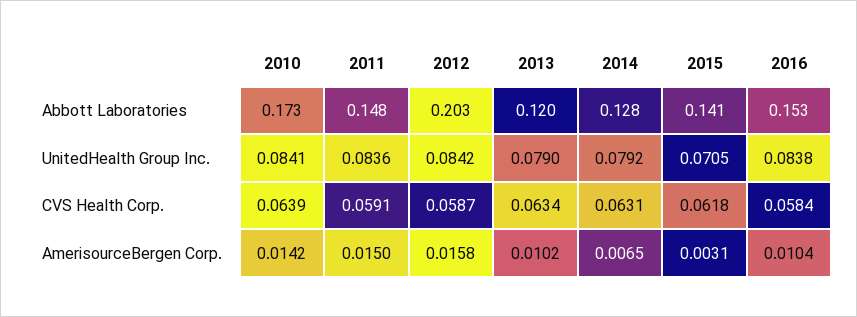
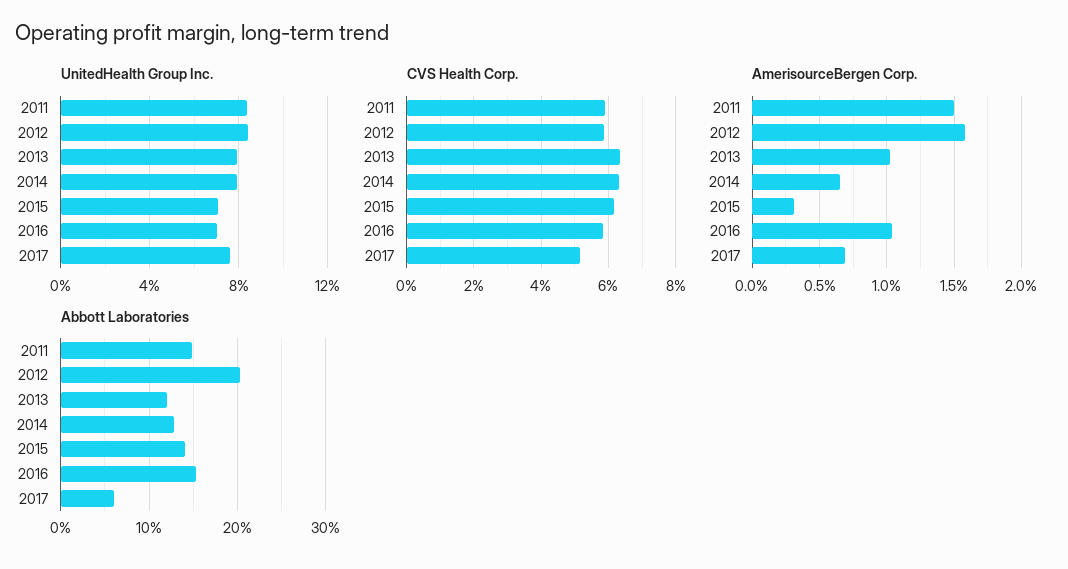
Abbott Laboratories, 2010: 0.173 -> none
UnitedHealth Group Inc., 2010: 0.0841 -> none
UnitedHealth Group Inc., 2016: 0.0838 -> 0.07
CVS Health Corp., 2010: 0.0639 -> none
AmerisourceBergen Corp., 2010: 0.0142 -> none
UnitedHealth Group Inc., 2017: none -> 0.075
CVS Health Corp., 2017: none -> 0.052
AmerisourceBergen Corp., 2017: none -> 0.007
Abbott Laboratories, 2017: none -> 0.06

